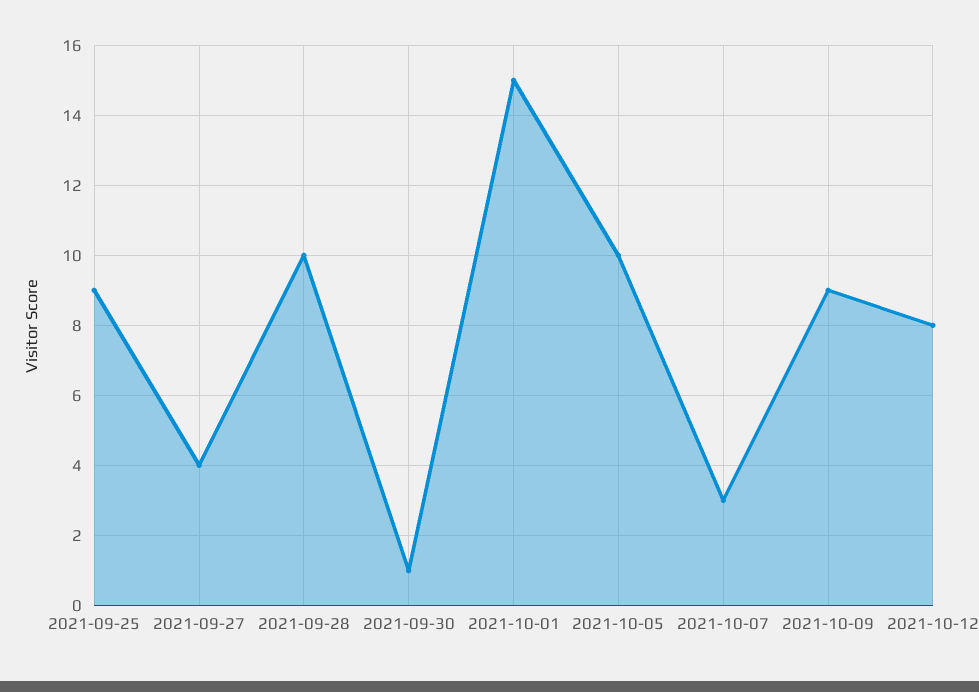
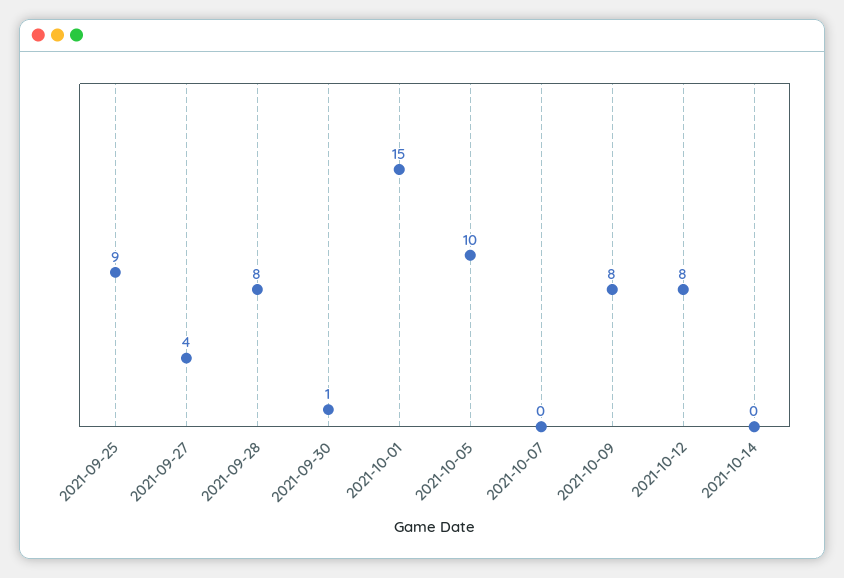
2021-09-28: 10 -> 8
2021-10-07: 3 -> 0
2021-10-09: 9 -> 8
2021-10-14: none -> 0

